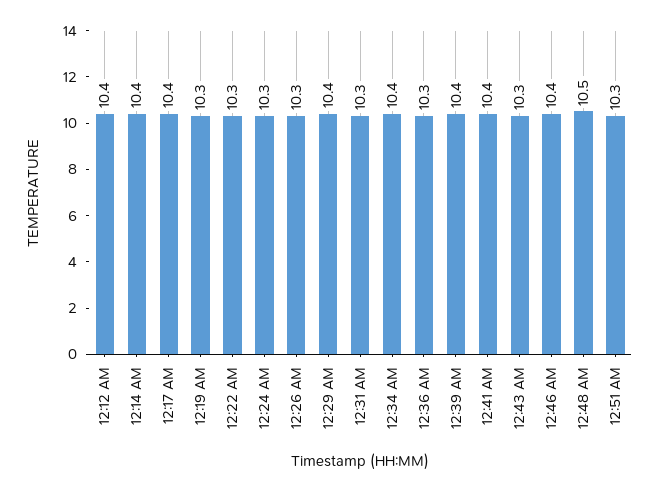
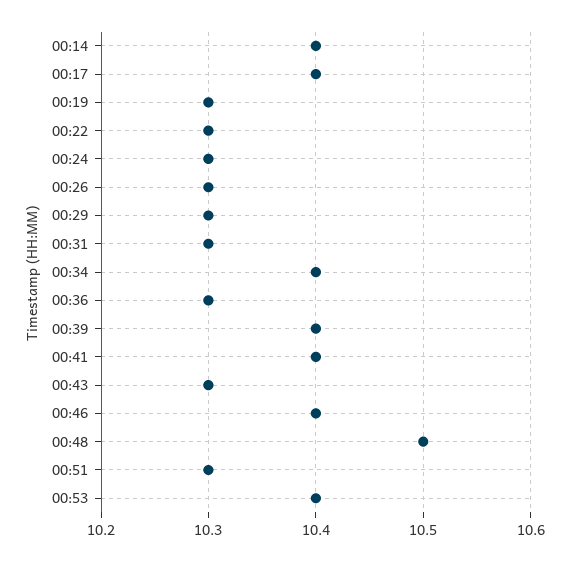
12:12 AM: 10.4 -> none
12:29 AM: 10.4 -> 10.3
00:53: none -> 10.4

